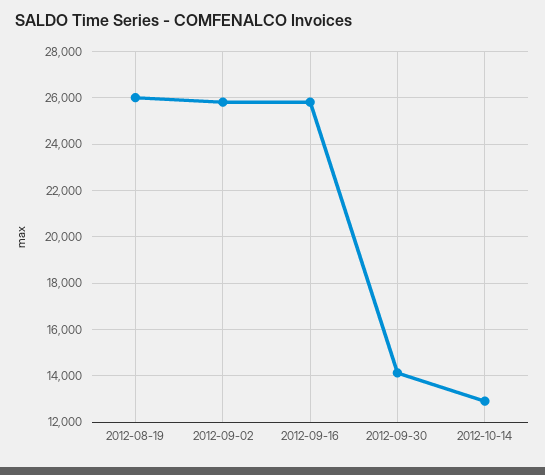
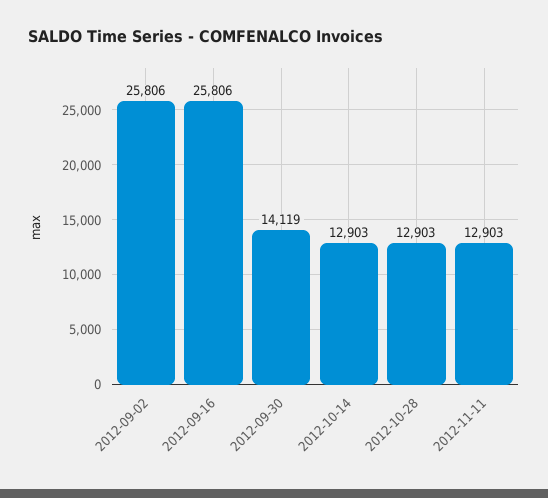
2012-08-19: 26000 -> none
2012-10-28: none -> 12903
2012-11-11: none -> 12903

